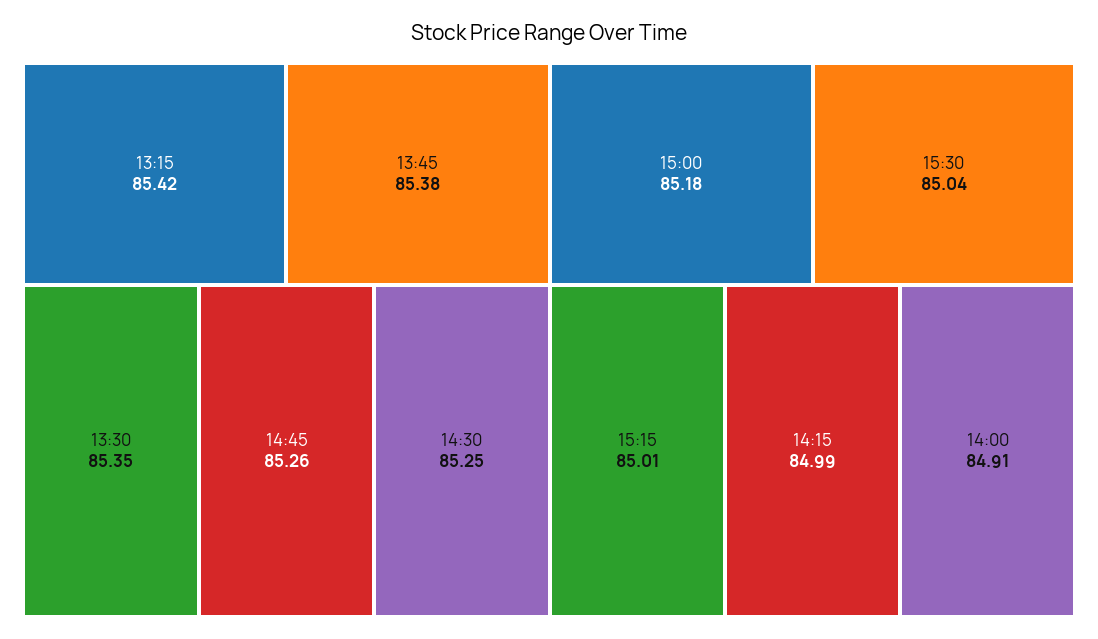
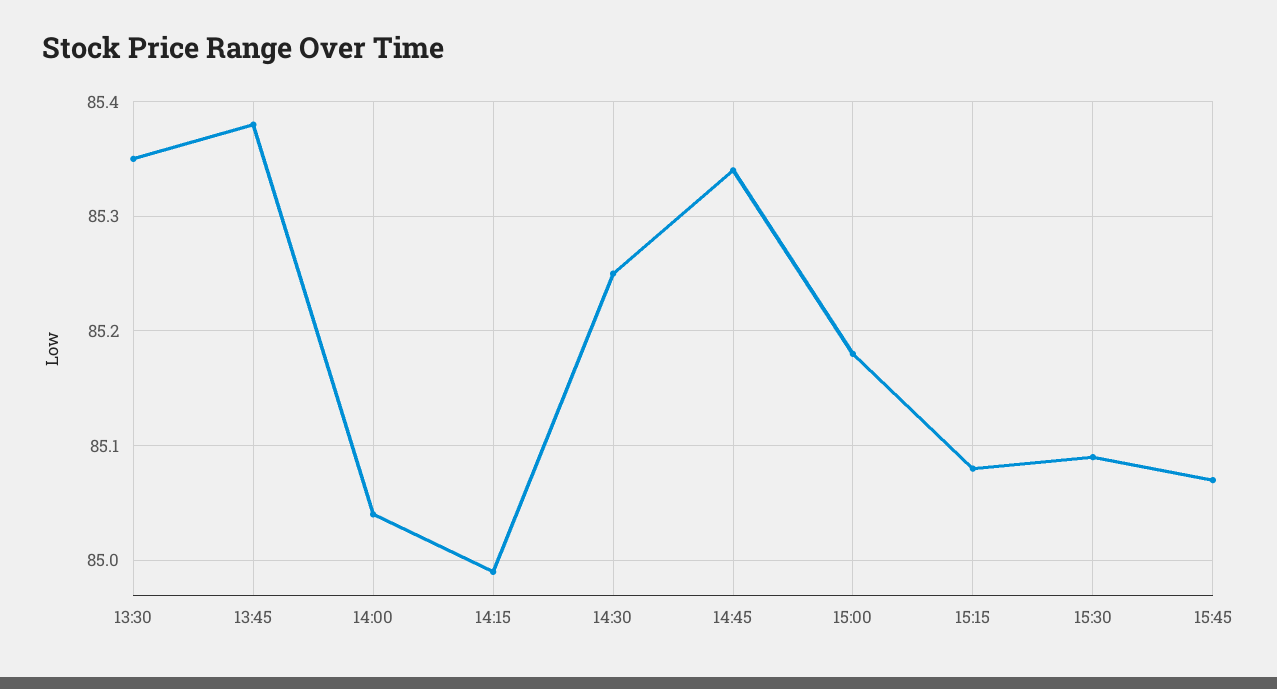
13:15: 85.42 -> none
14:45: 85.26 -> 85.34
15:30: 85.04 -> 85.09
15:15: 85.01 -> 85.08
14:00: 84.91 -> 85.04
15:45: none -> 85.07

